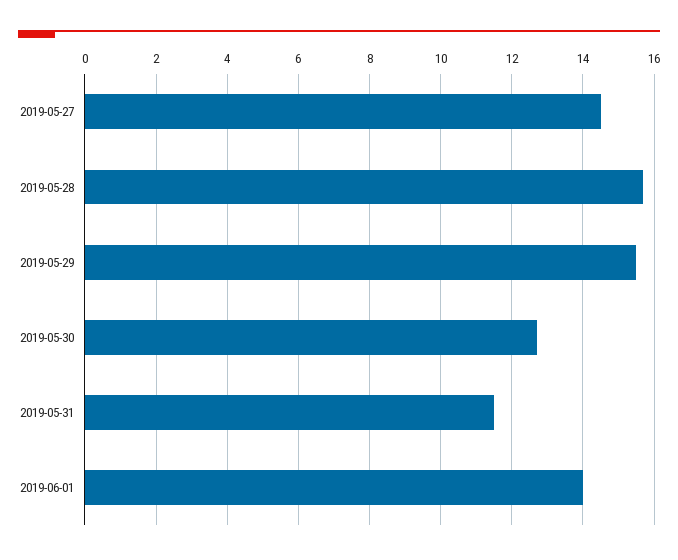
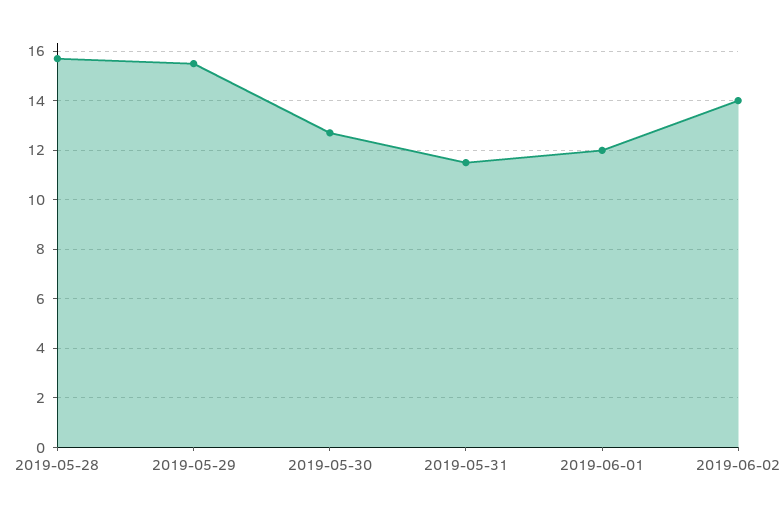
2019-05-27: 14.5 -> none
2019-06-01: 14 -> 12
2019-06-02: none -> 14

